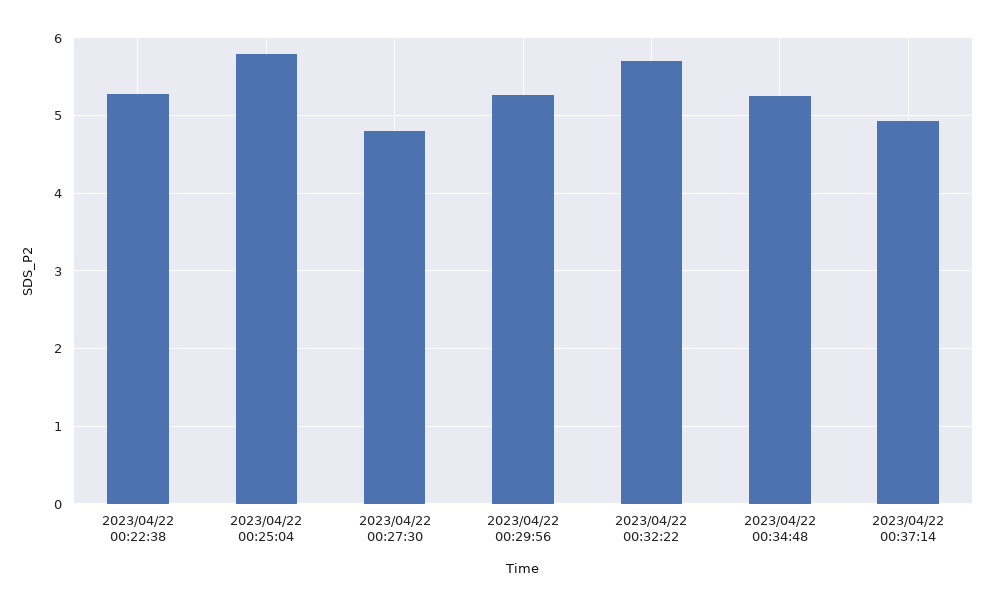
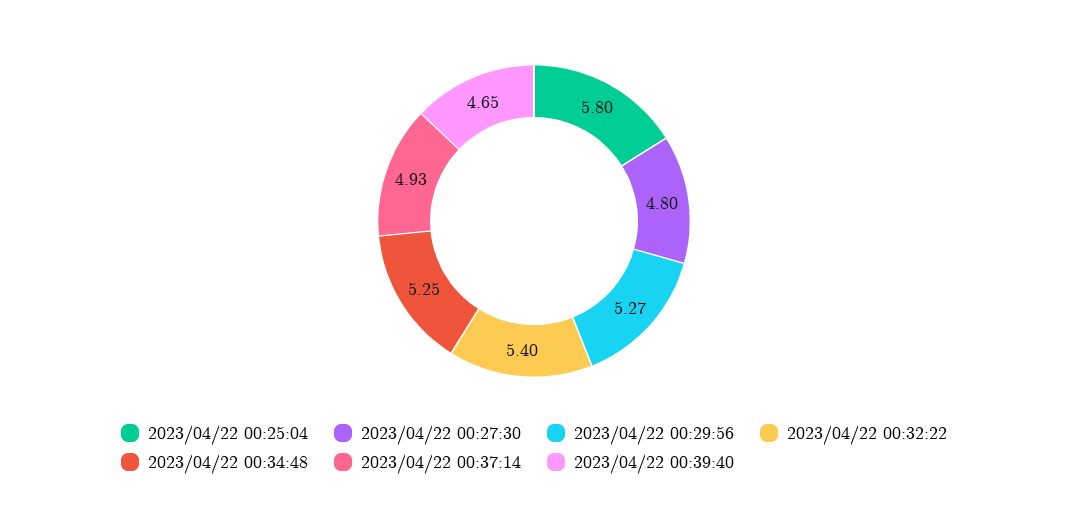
2023/04/22 00:22:38: 5.3 -> none
2023/04/22 00:32:22: 5.7 -> 5.4
2023/04/22 00:39:40: none -> 4.65

